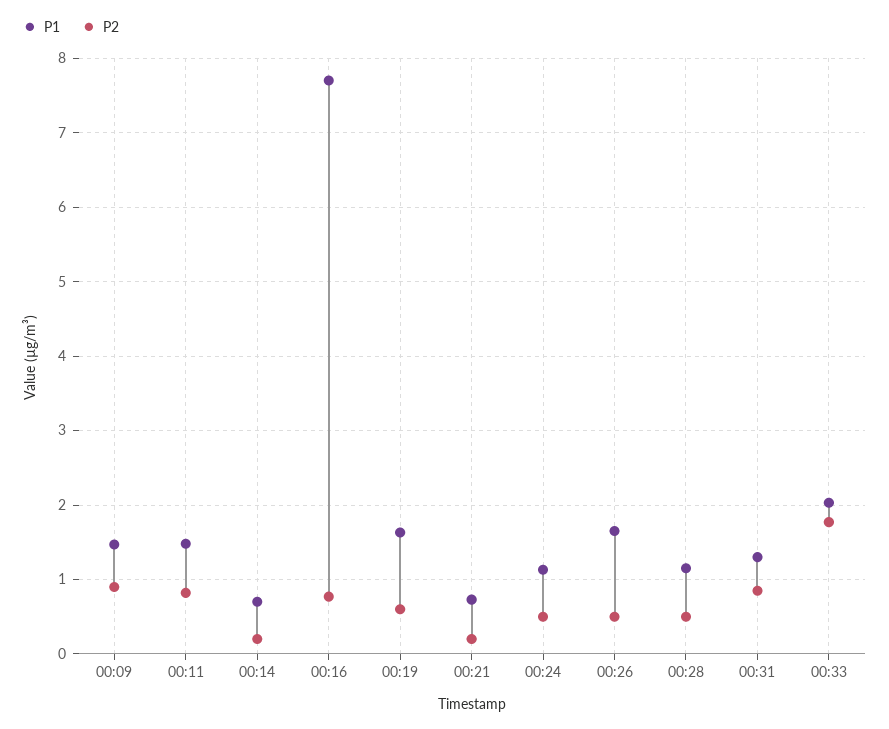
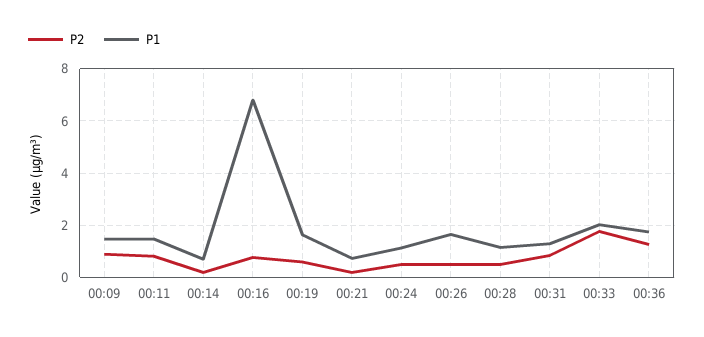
P1, 00:16: 7.7 -> 6.75
P2, 00:36: none -> 1.25
P1, 00:36: none -> 1.75

